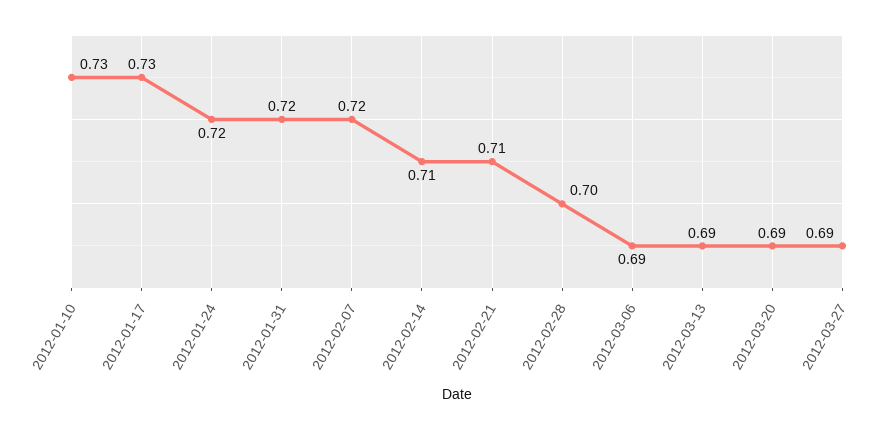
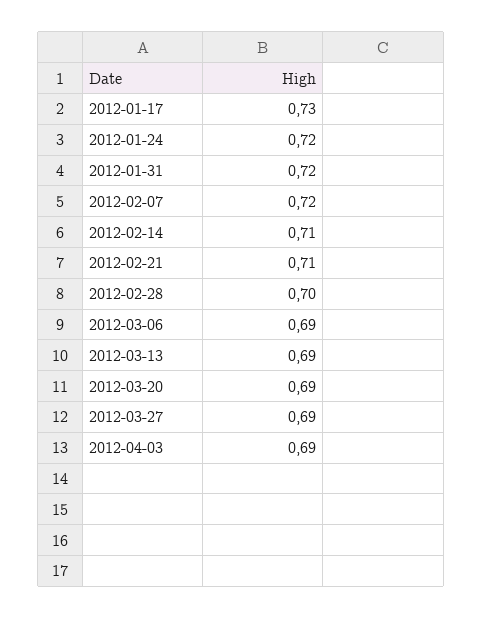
2012-01-10: 0.73 -> none
2012-04-03: none -> 0.69

